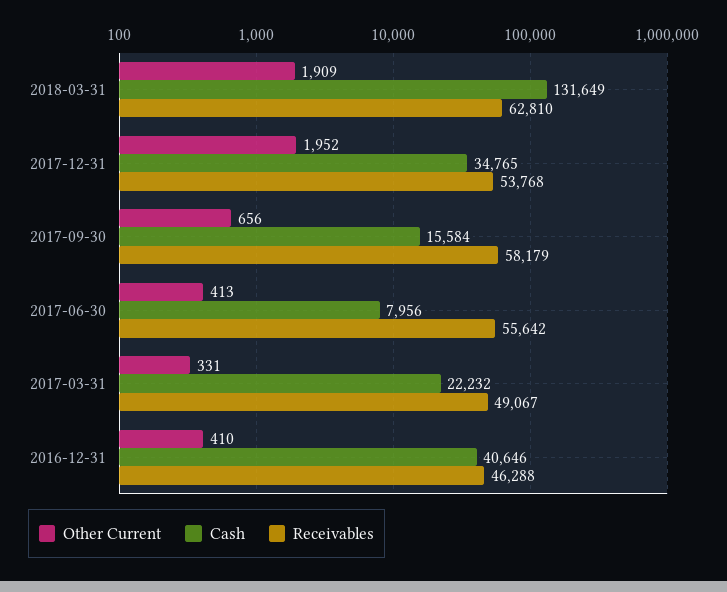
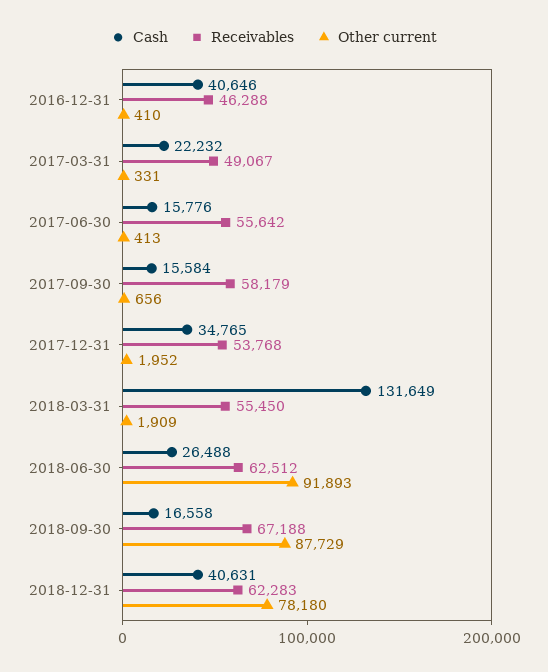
Receivables, 2018-03-31: 62810 -> 55450
Cash, 2017-06-30: 7956 -> 15776
Cash, 2018-06-30: none -> 26488
Receivables, 2018-06-30: none -> 62512
Other Current, 2018-06-30: none -> 91893
Cash, 2018-09-30: none -> 16558
Receivables, 2018-09-30: none -> 67188
Other Current, 2018-09-30: none -> 87729
Cash, 2018-12-31: none -> 40631
Receivables, 2018-12-31: none -> 62283
Other Current, 2018-12-31: none -> 78180

